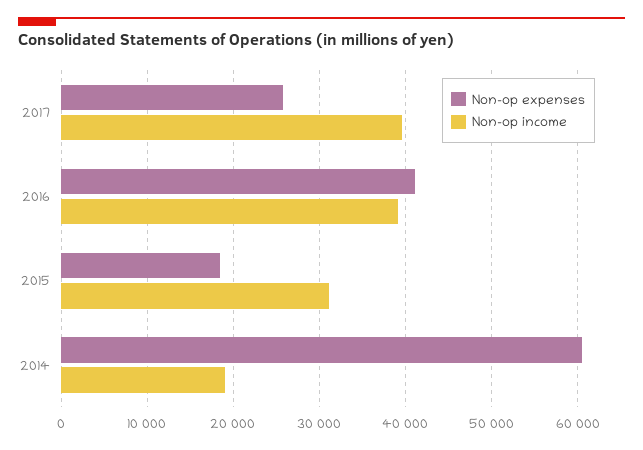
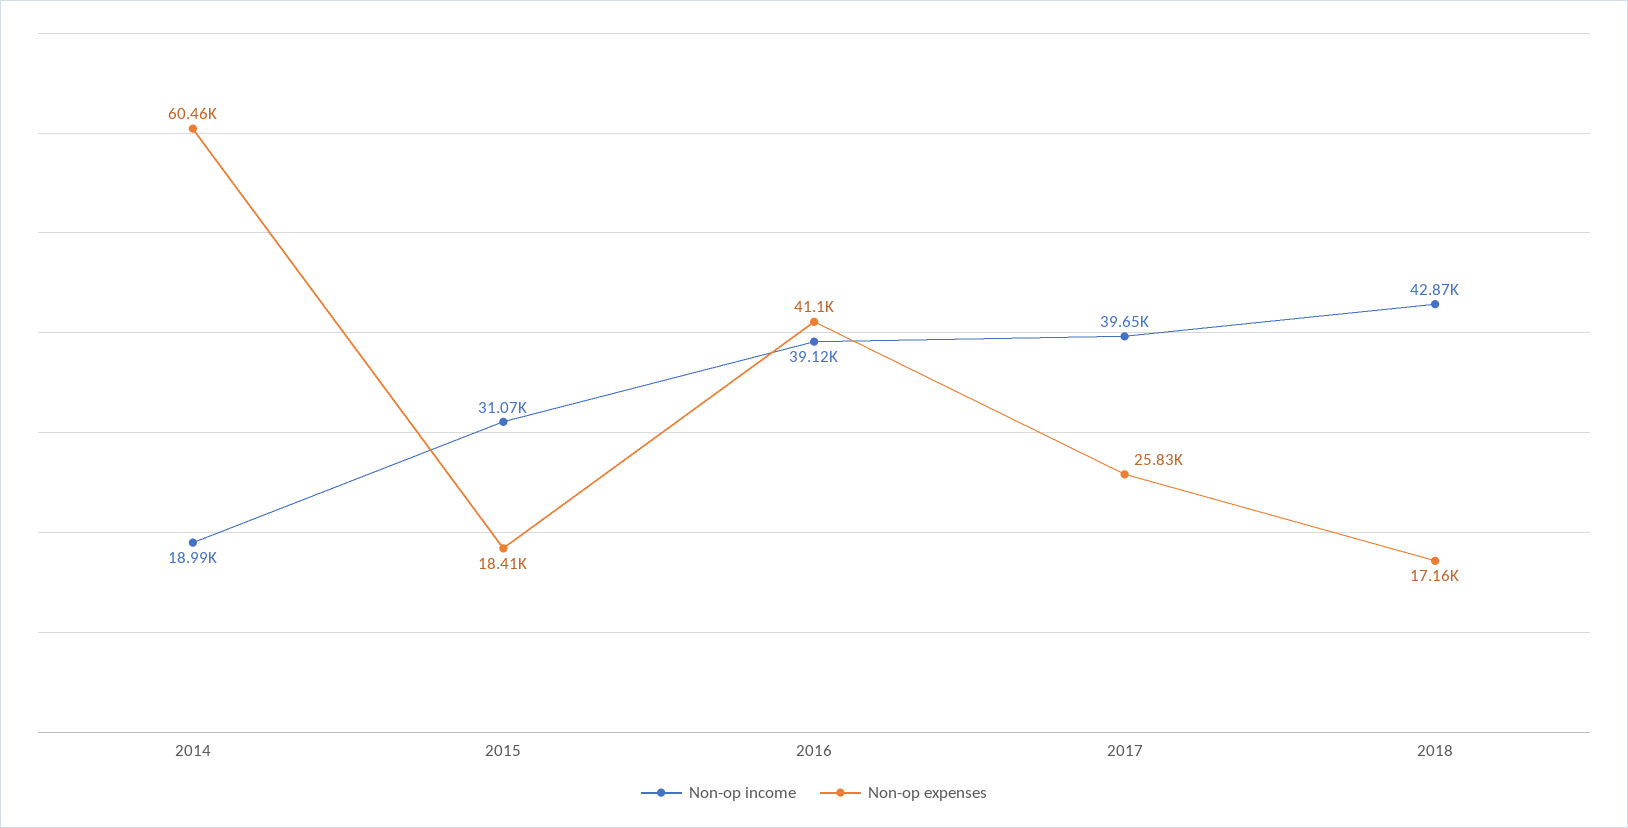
Non-op income, 2018: none -> 42870
Non-op expenses, 2018: none -> 17160

